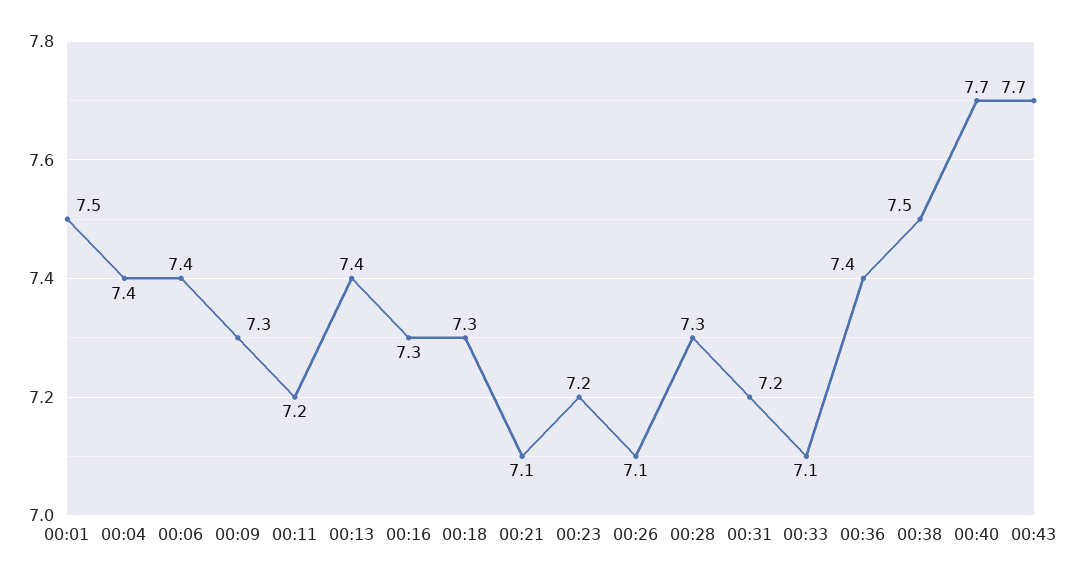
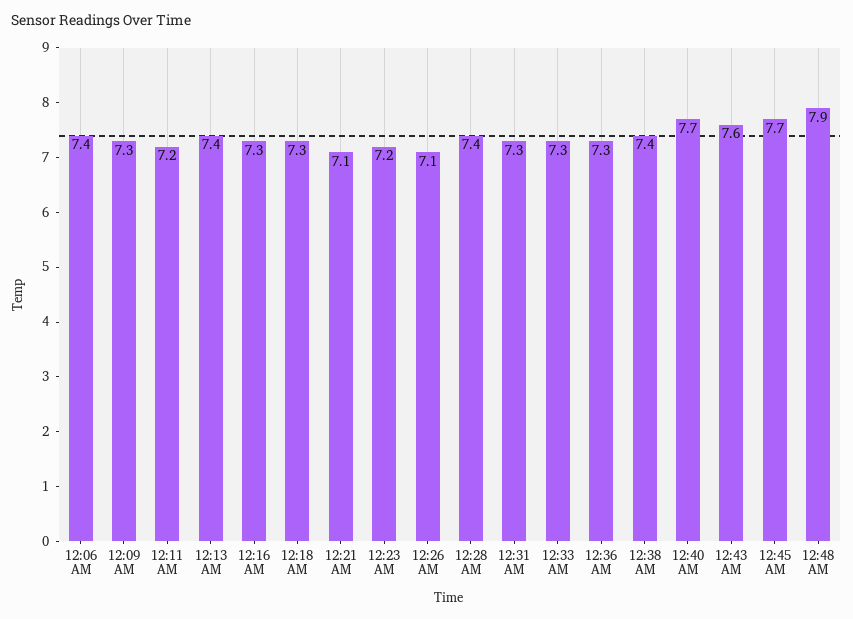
00:01: 7.5 -> none
00:04: 7.4 -> none
00:28: 7.3 -> 7.4
00:31: 7.2 -> 7.3
00:33: 7.1 -> 7.3
00:36: 7.4 -> 7.3
00:38: 7.5 -> 7.4
00:43: 7.7 -> 7.6
12:45 AM: none -> 7.7
12:48 AM: none -> 7.9

